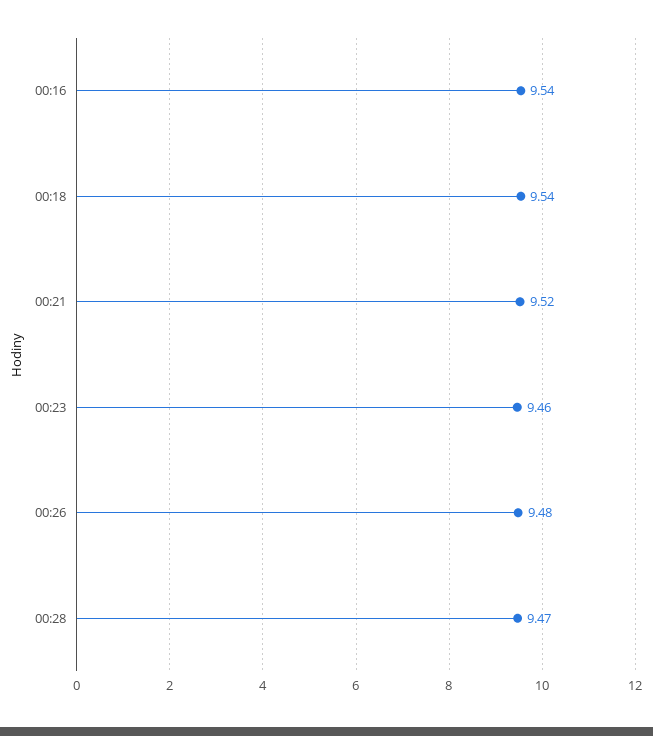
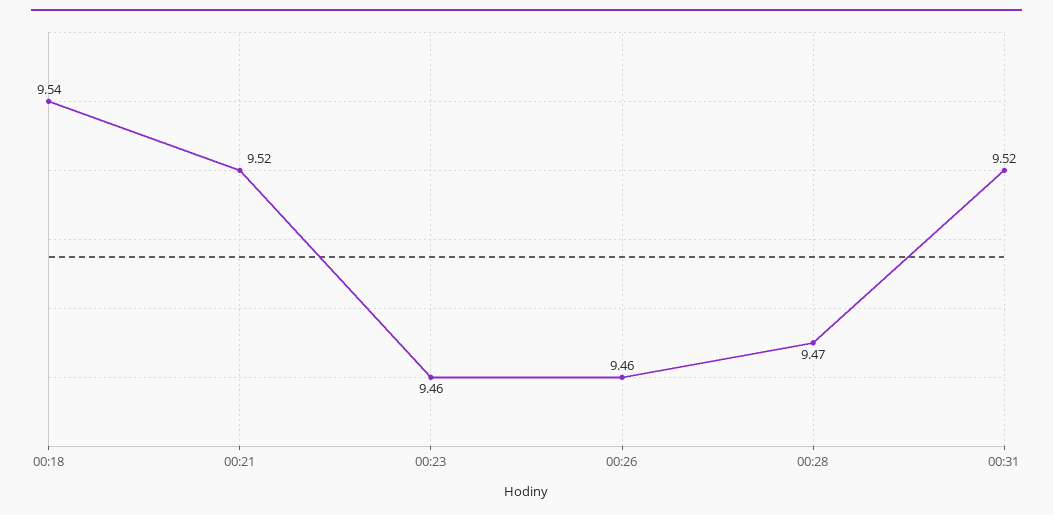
00:16: 9.54 -> none
00:26: 9.48 -> 9.46
00:31: none -> 9.52

